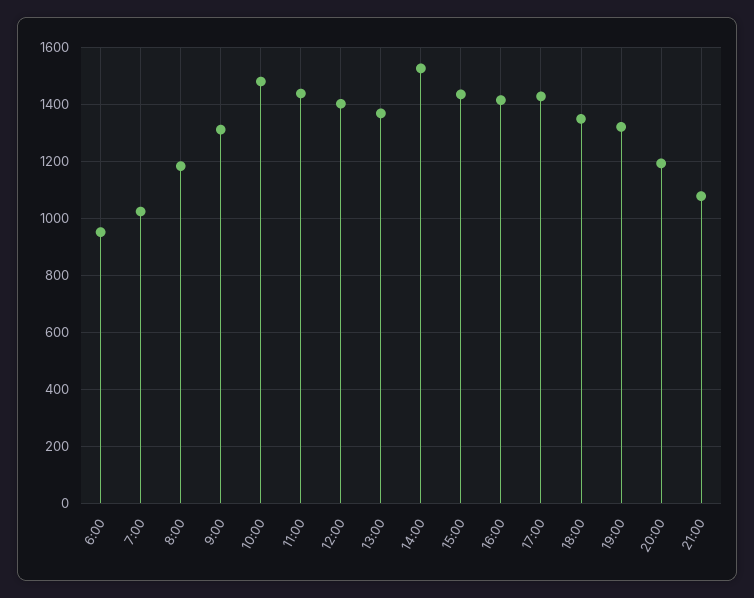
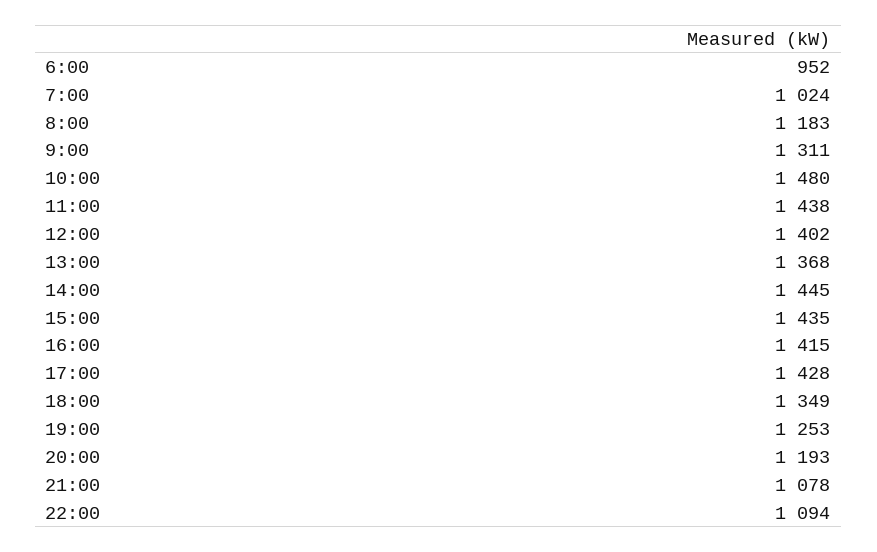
14:00: 1525 -> 1445
19:00: 1325 -> 1253
22:00: none -> 1094

